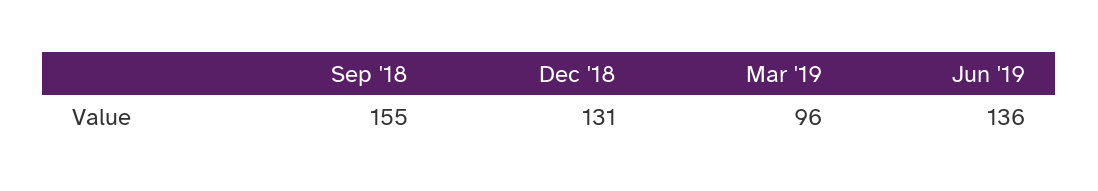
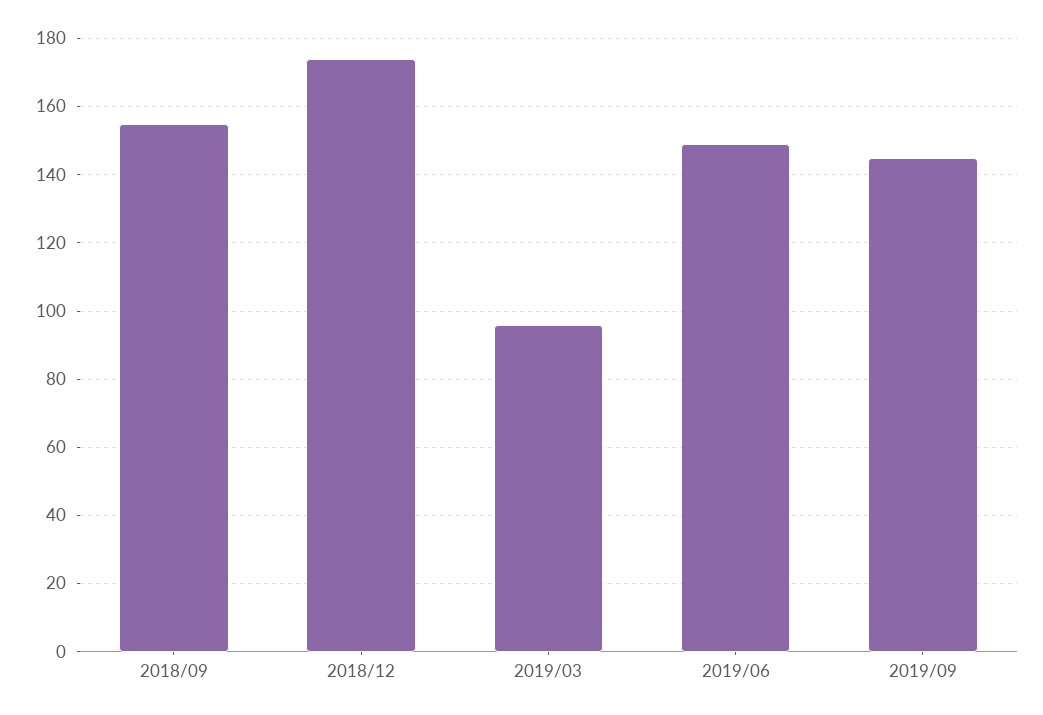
Dec '18: 131 -> 175
Jun '19: 136 -> 150
2019/09: none -> 145

